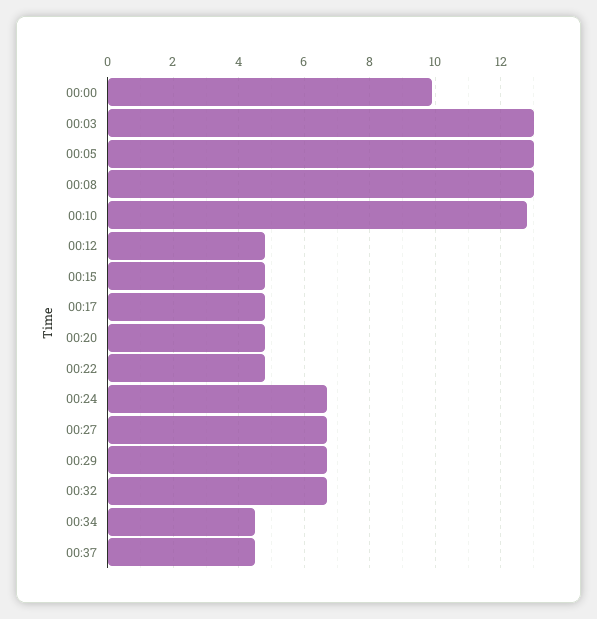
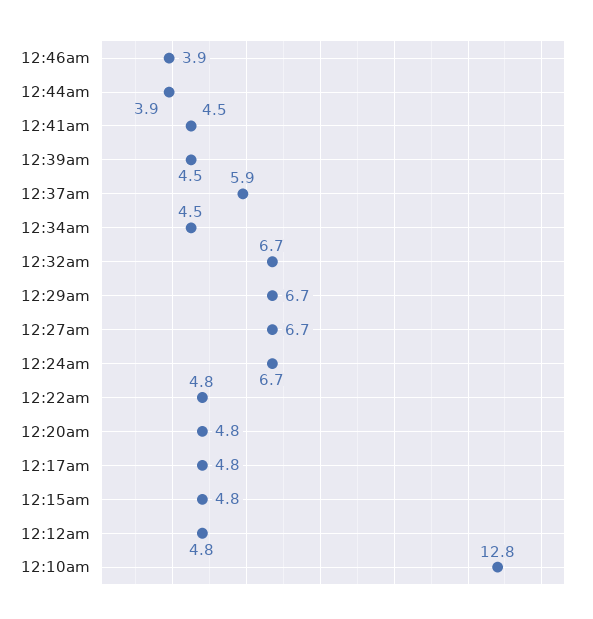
00:00: 10 -> none
00:03: 13 -> none
00:05: 13 -> none
00:08: 13 -> none
00:37: 4.5 -> 5.9
12:46am: none -> 3.9
12:44am: none -> 3.9
12:41am: none -> 4.5
12:39am: none -> 4.5

